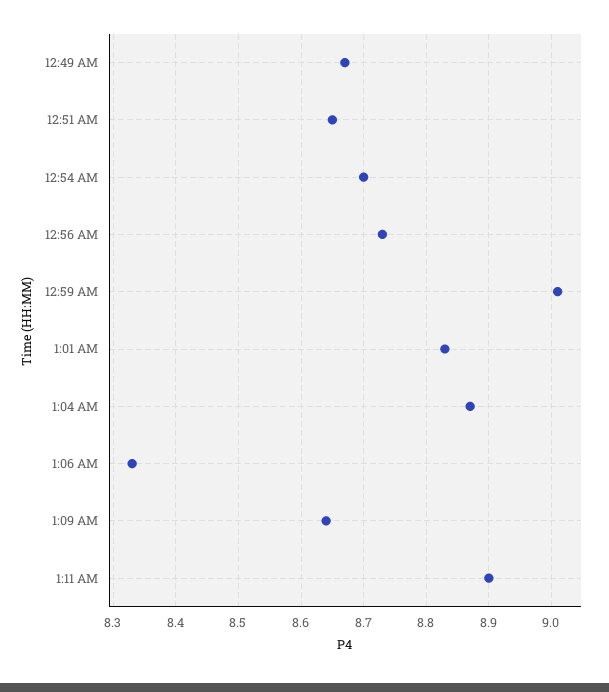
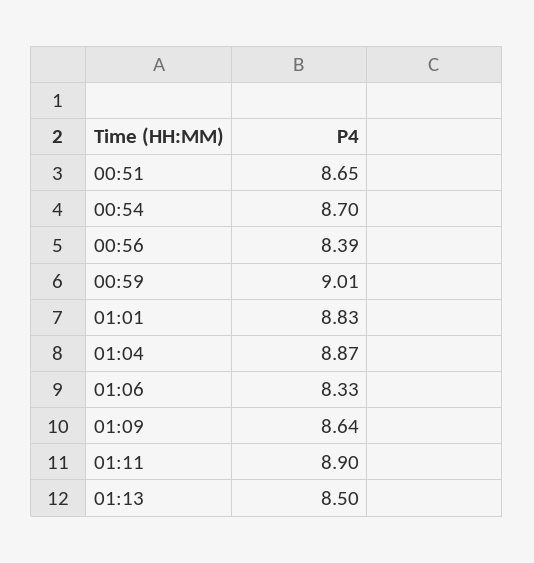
12:49 AM: 8.67 -> none
12:56 AM: 8.73 -> 8.39
01:13: none -> 8.5

